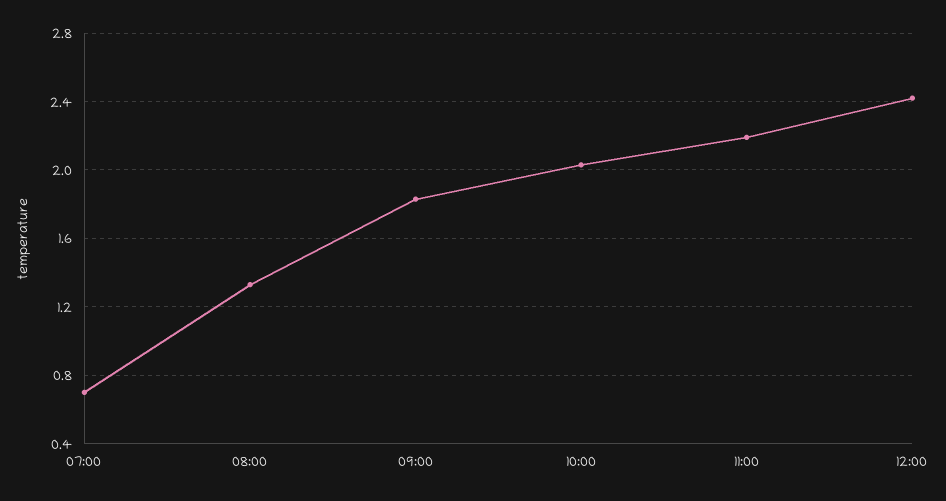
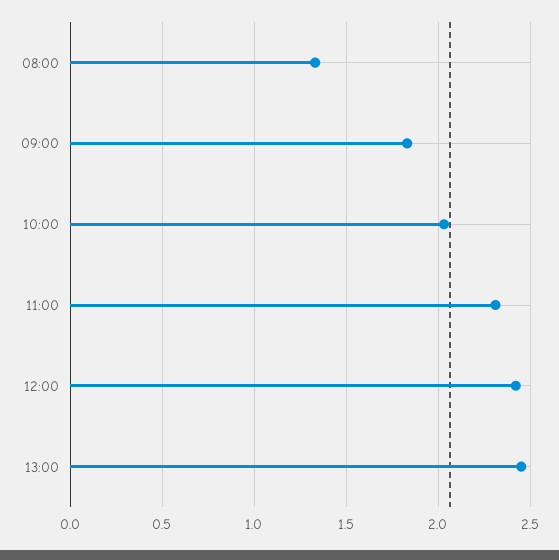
07:00: 0.7 -> none
11:00: 2.2 -> 2.3
13:00: none -> 2.45

